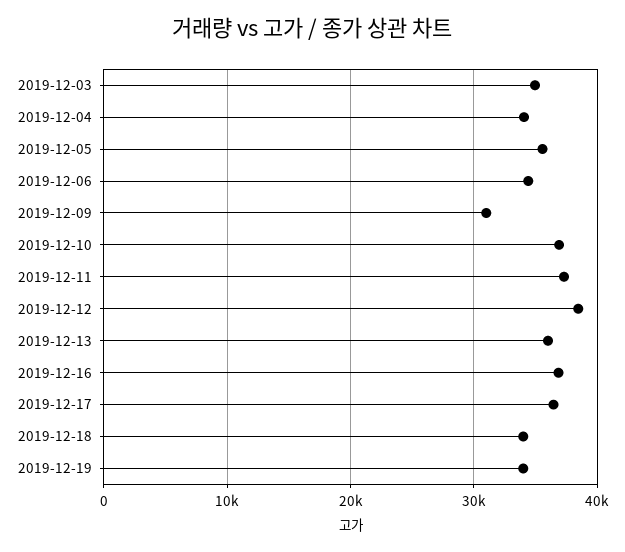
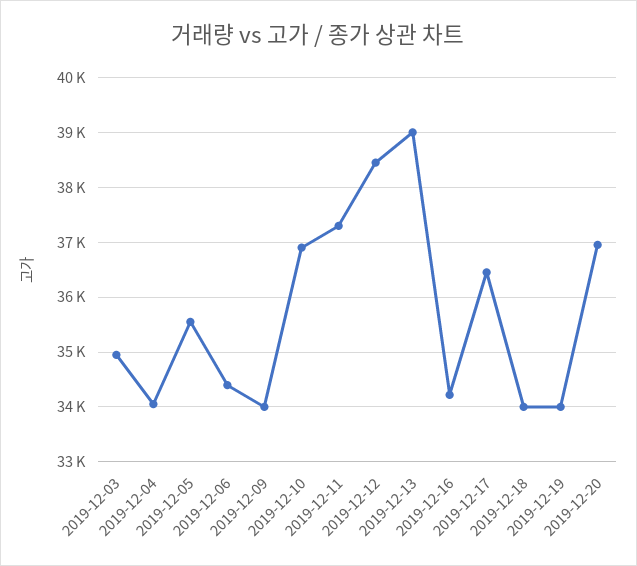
2019-12-09: 31000 -> 34000
2019-12-13: 36000 -> 39000
2019-12-16: 37000 -> 34200
2019-12-20: none -> 37000

